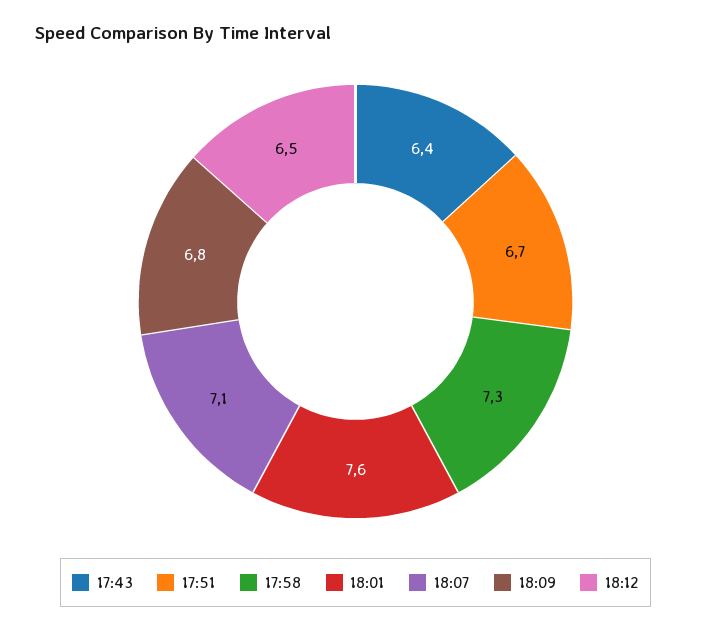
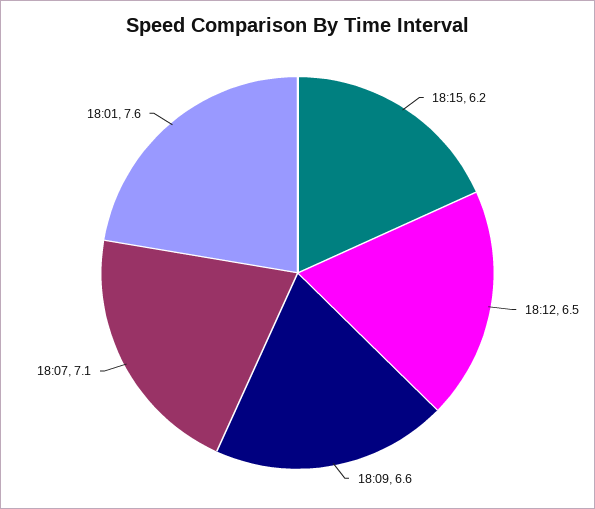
17:43: 6.4 -> none
17:51: 6.7 -> none
17:58: 7.3 -> none
18:09: 6.8 -> 6.6
18:15: none -> 6.2

